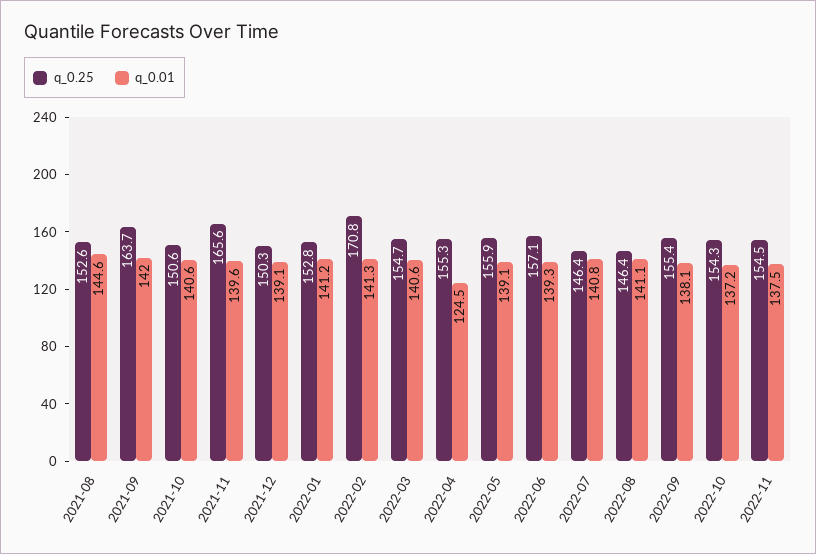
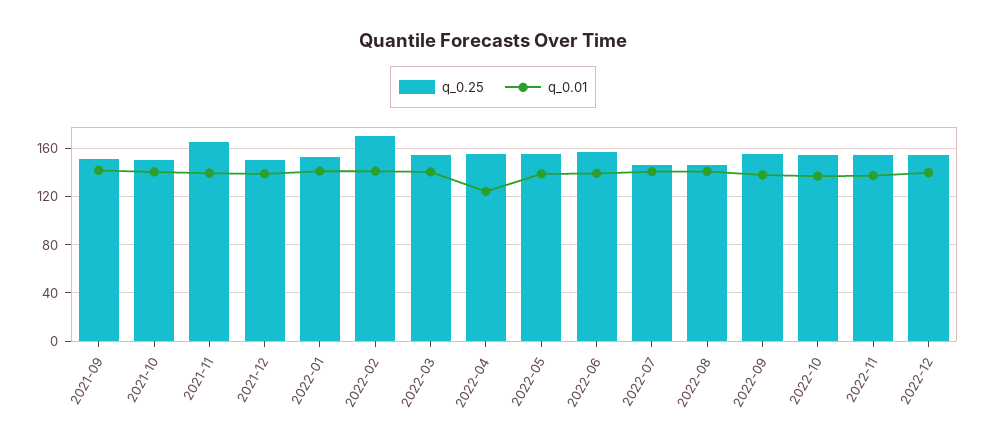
q_0.25, 2021-08: 152.6 -> none
q_0.01, 2021-08: 144.6 -> none
q_0.25, 2021-09: 163.7 -> 150
q_0.25, 2022-12: none -> 155
q_0.01, 2022-12: none -> 140

